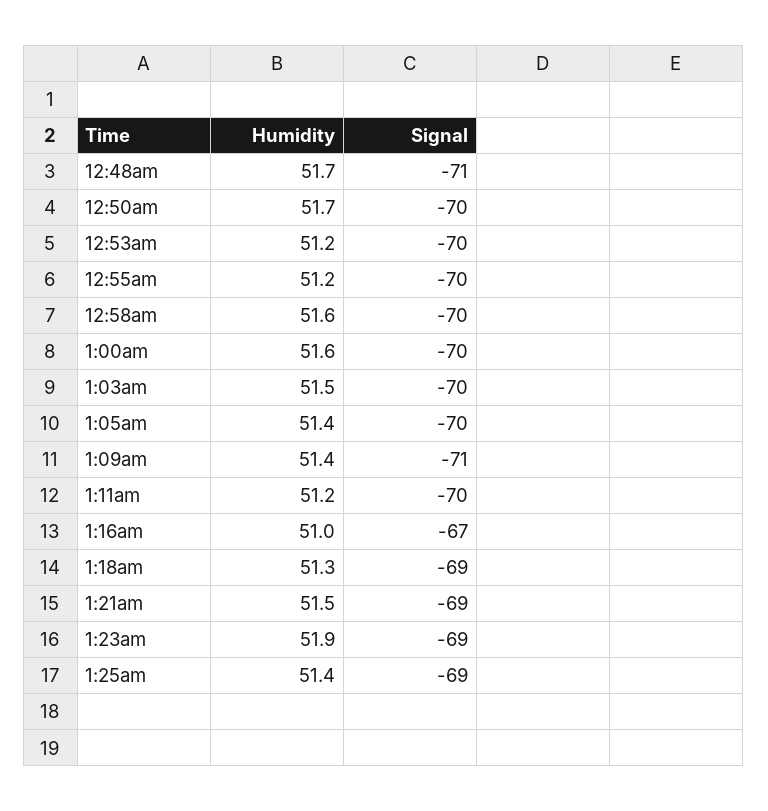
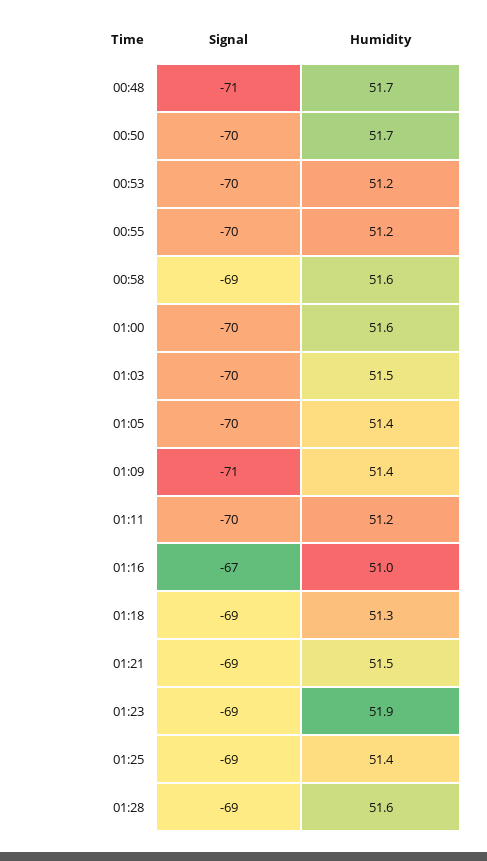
Signal, 12:58am: -70 -> -69
Signal, 01:28: none -> -69
Humidity, 01:28: none -> 51.6

